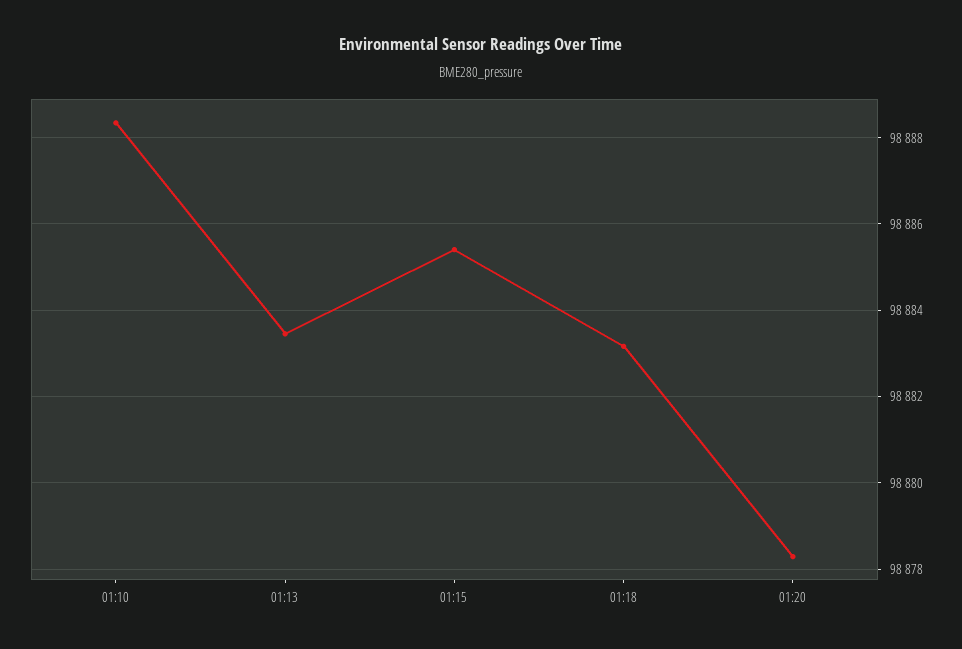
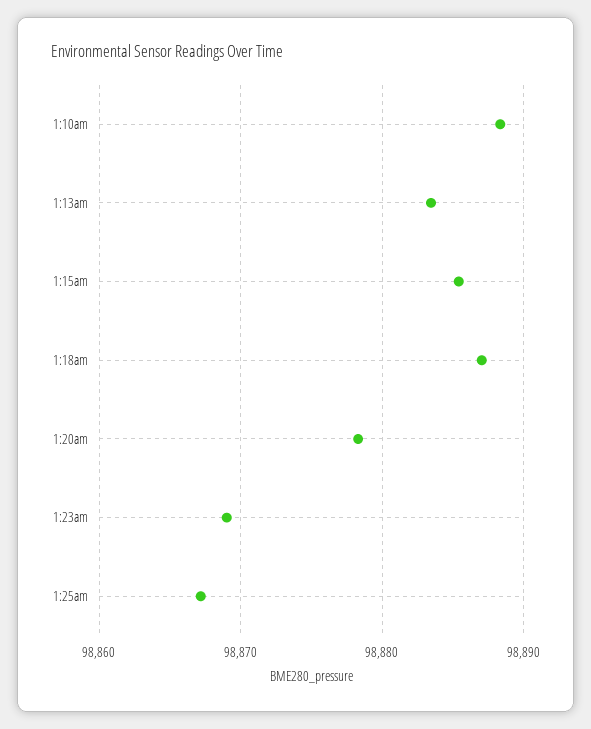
01:18: 98883.2 -> 98887
1:23am: none -> 98869
1:25am: none -> 98867

